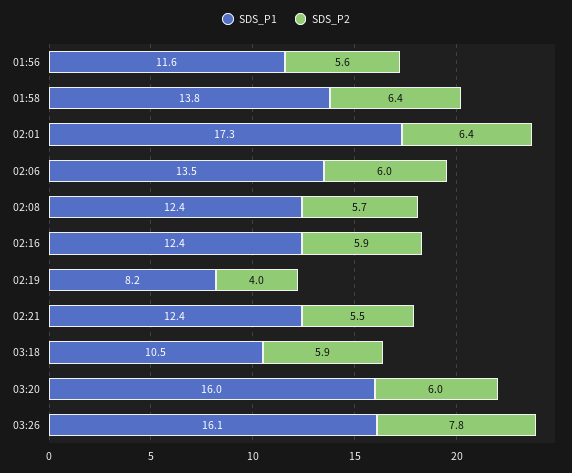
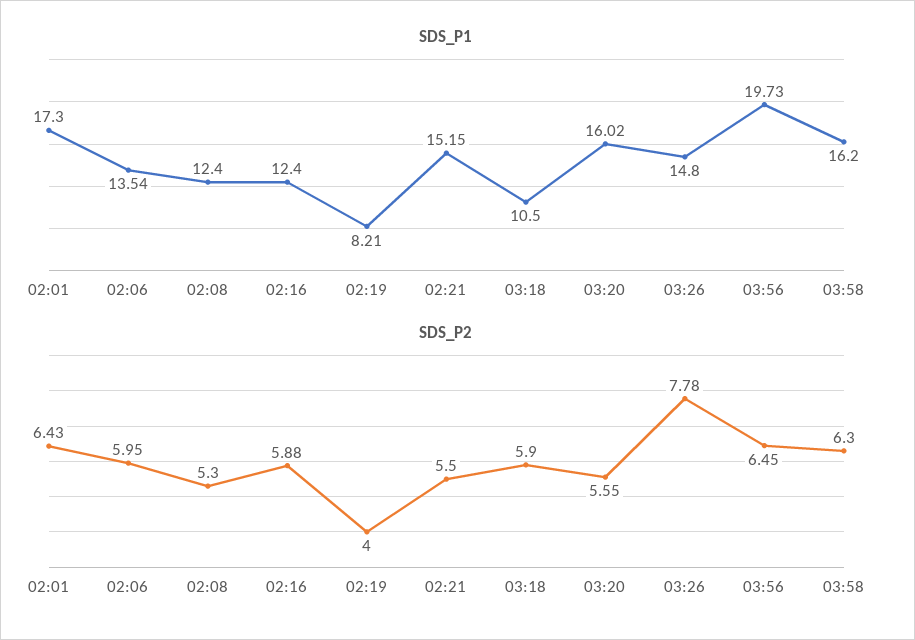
SDS_P1, 01:56: 11.6 -> none
SDS_P2, 01:56: 5.6 -> none
SDS_P1, 01:58: 13.8 -> none
SDS_P2, 01:58: 6.4 -> none
SDS_P2, 02:08: 5.7 -> 5.3
SDS_P1, 02:21: 12.4 -> 15.15
SDS_P2, 03:20: 6 -> 5.55
SDS_P1, 03:26: 16.1 -> 14.8
SDS_P1, 03:56: none -> 19.73
SDS_P1, 03:58: none -> 16.2
SDS_P2, 03:56: none -> 6.45
SDS_P2, 03:58: none -> 6.3

